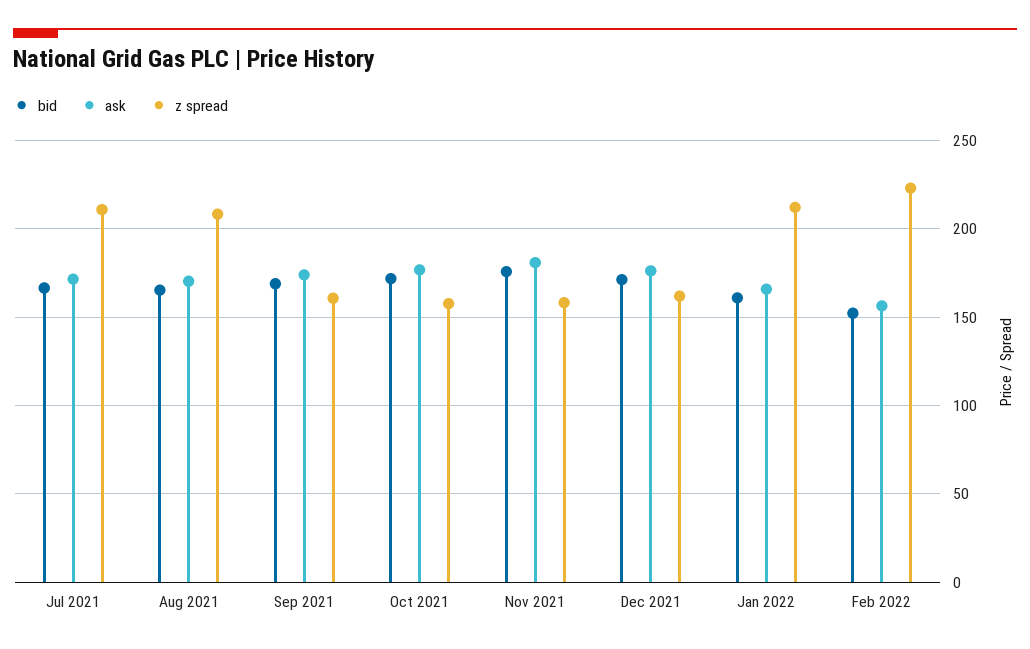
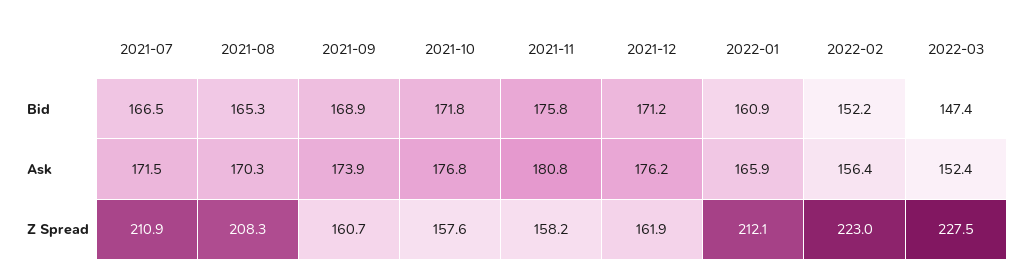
bid, 2022-03: none -> 147.4
ask, 2022-03: none -> 152.4
z spread, 2022-03: none -> 227.5

